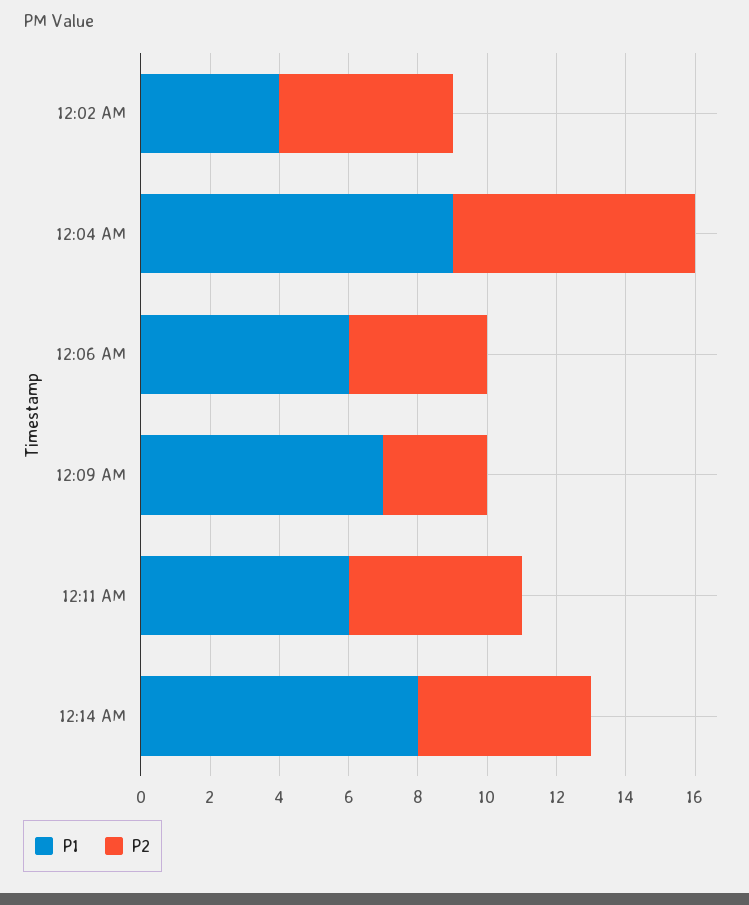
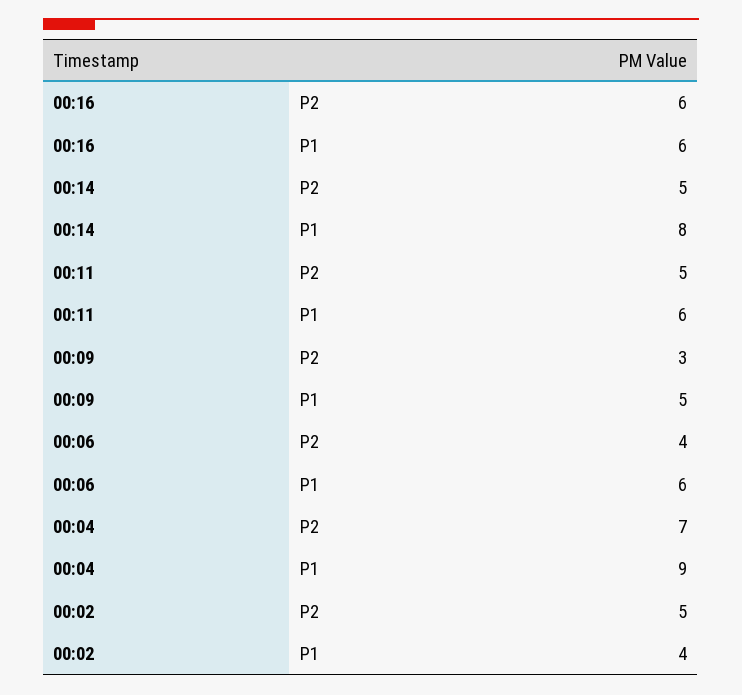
P1, 12:09 AM: 7 -> 5
P2, 00:16: none -> 6
P1, 00:16: none -> 6

